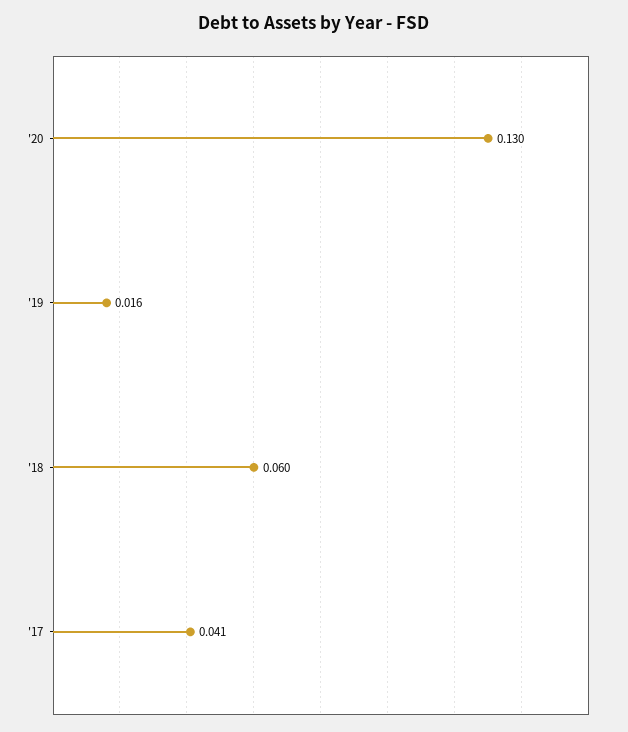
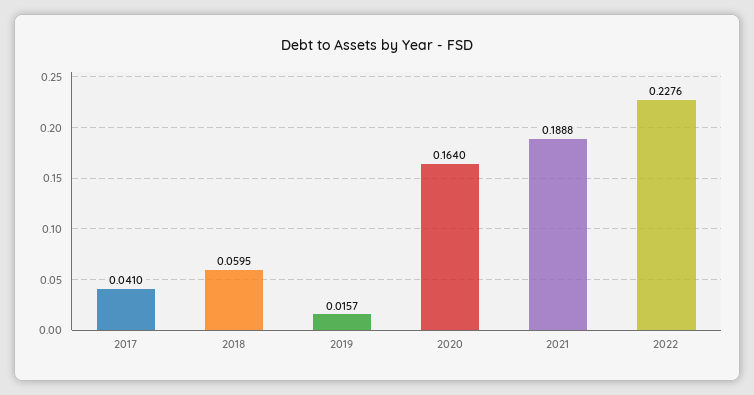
'20: 0.13 -> 0.164
2021: none -> 0.1888
2022: none -> 0.2276

